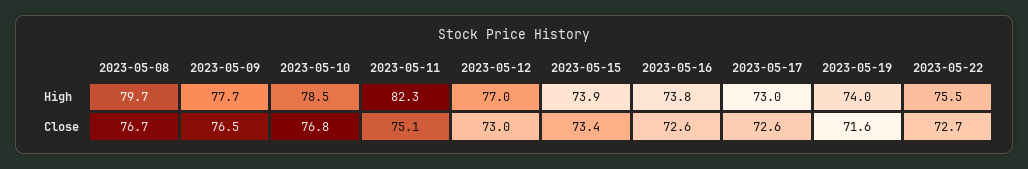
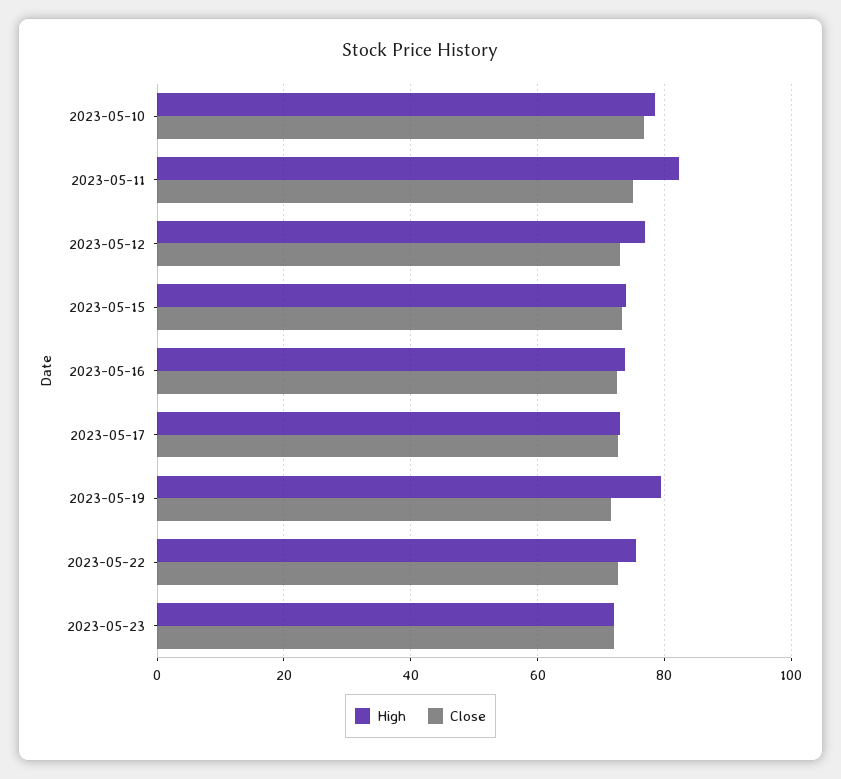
High, 2023-05-08: 79.7 -> none
High, 2023-05-09: 77.7 -> none
High, 2023-05-19: 74 -> 80
Close, 2023-05-08: 76.7 -> none
Close, 2023-05-09: 76.5 -> none
High, 2023-05-23: none -> 72
Close, 2023-05-23: none -> 72

